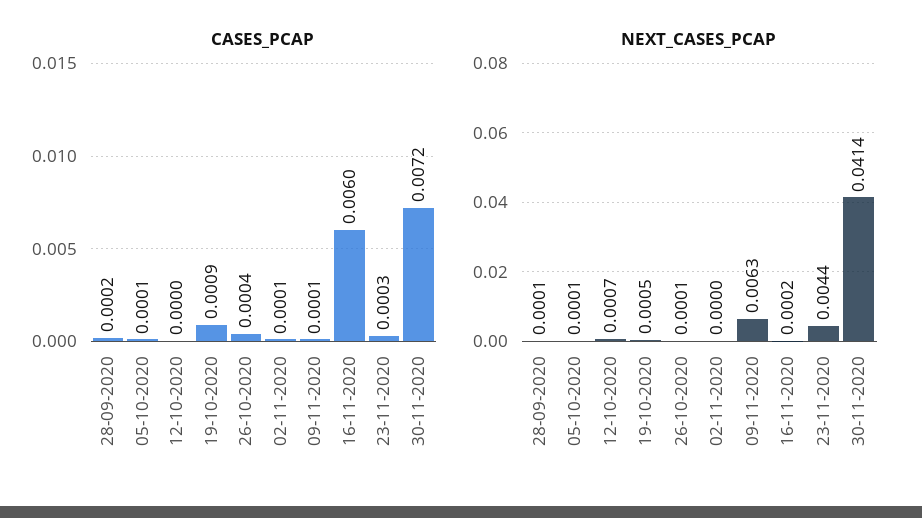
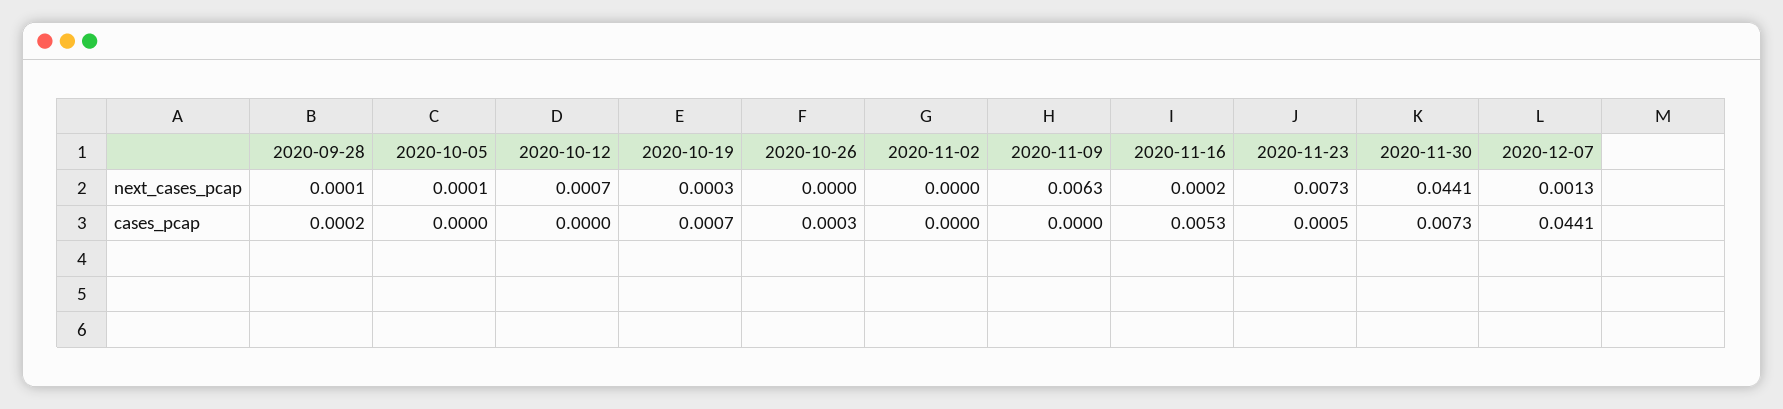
CASES_PCAP, 05-10-2020: 0.0001 -> 0
CASES_PCAP, 19-10-2020: 0.0009 -> 0.0007
CASES_PCAP, 26-10-2020: 0.0004 -> 0.0003
CASES_PCAP, 02-11-2020: 0.0001 -> 0
CASES_PCAP, 09-11-2020: 0.0001 -> 0
CASES_PCAP, 16-11-2020: 0.006 -> 0.0053
CASES_PCAP, 23-11-2020: 0.0003 -> 0.0005
CASES_PCAP, 30-11-2020: 0.0072 -> 0.0073
NEXT_CASES_PCAP, 19-10-2020: 0.0005 -> 0.0003
NEXT_CASES_PCAP, 26-10-2020: 0.0001 -> 0
NEXT_CASES_PCAP, 23-11-2020: 0.0044 -> 0.0073
NEXT_CASES_PCAP, 30-11-2020: 0.0414 -> 0.0441
NEXT_CASES_PCAP, 2020-12-07: none -> 0.0013
CASES_PCAP, 2020-12-07: none -> 0.0441

